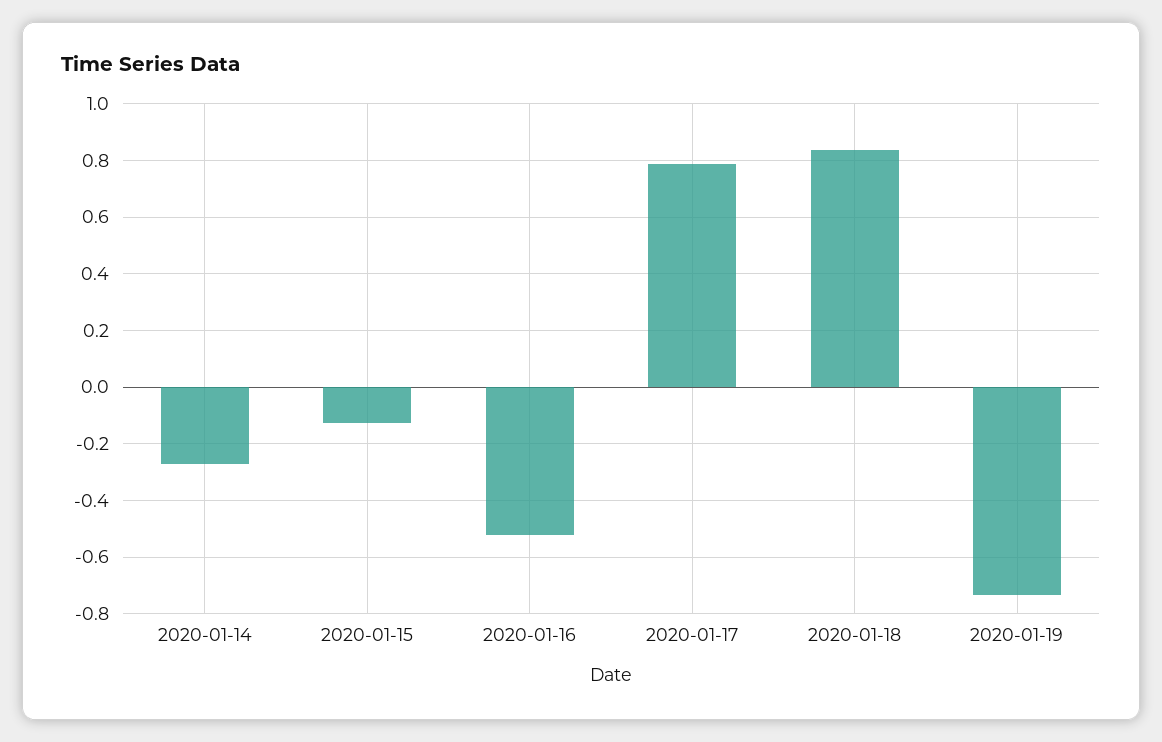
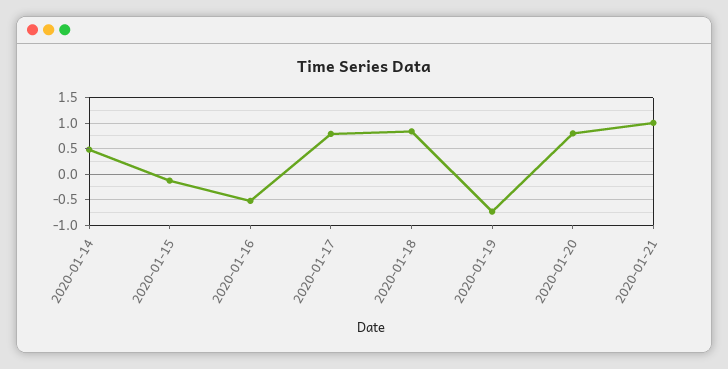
2020-01-14: -0.275 -> 0.5
2020-01-20: none -> 0.75
2020-01-21: none -> 1

